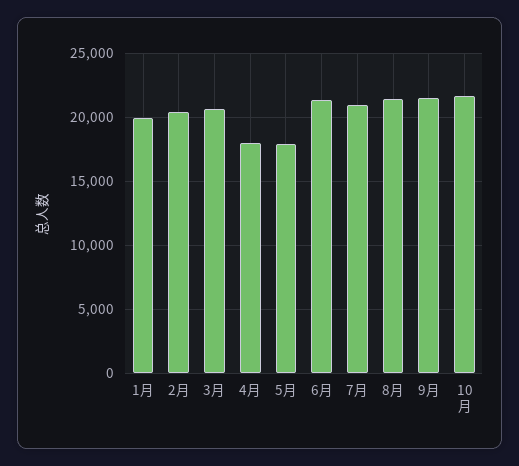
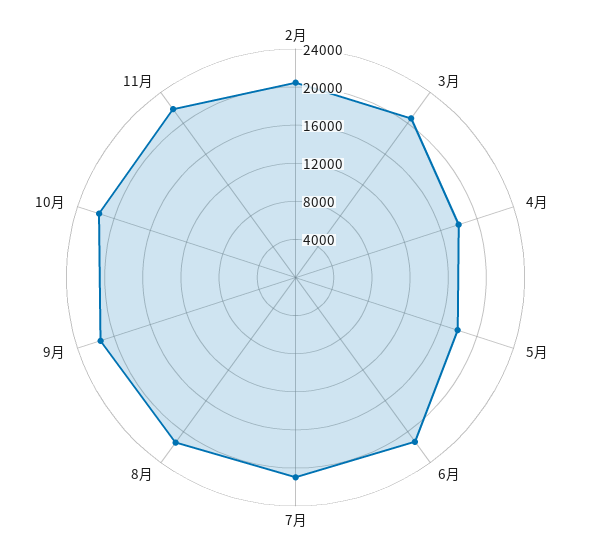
1月: 20000 -> none
11月: none -> 22000

